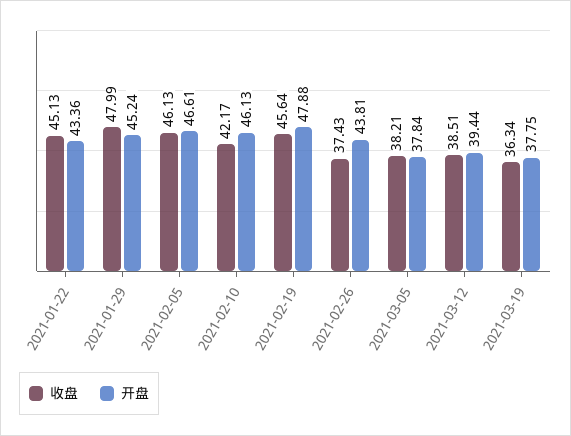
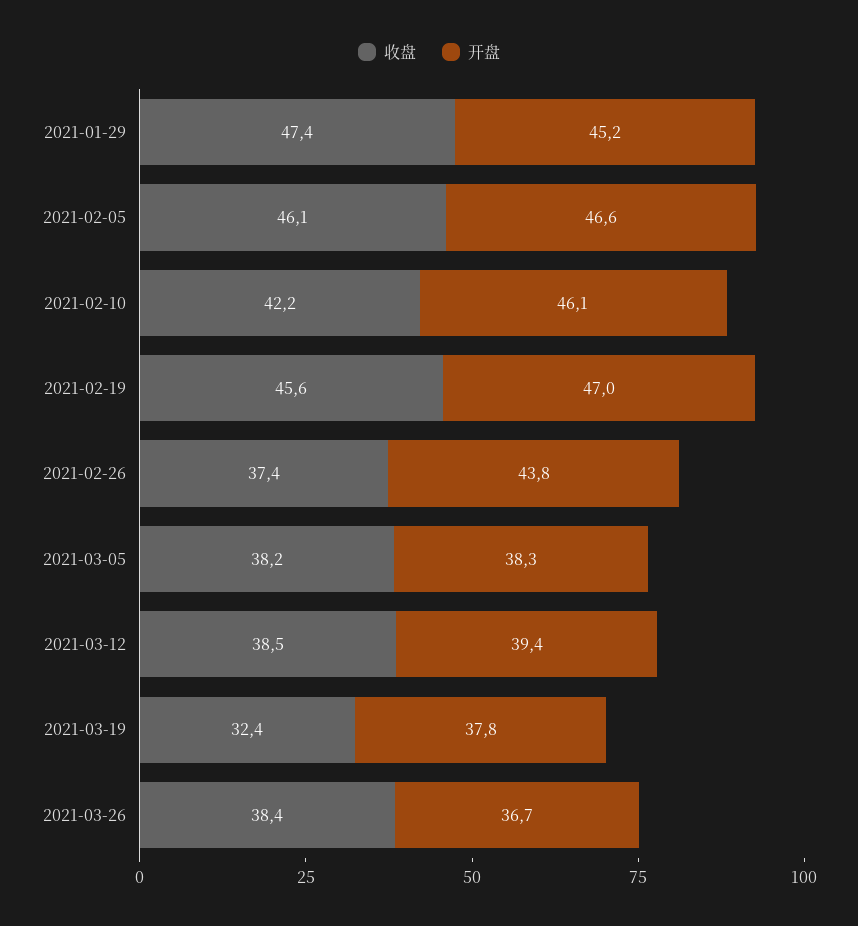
收盘, 2021-01-22: 45.13 -> none
开盘, 2021-01-22: 43.36 -> none
收盘, 2021-01-29: 47.99 -> 47.4
开盘, 2021-02-19: 47.88 -> 47
开盘, 2021-03-05: 37.84 -> 38.3
收盘, 2021-03-19: 36.34 -> 32.4
收盘, 2021-03-26: none -> 38.4
开盘, 2021-03-26: none -> 36.7

